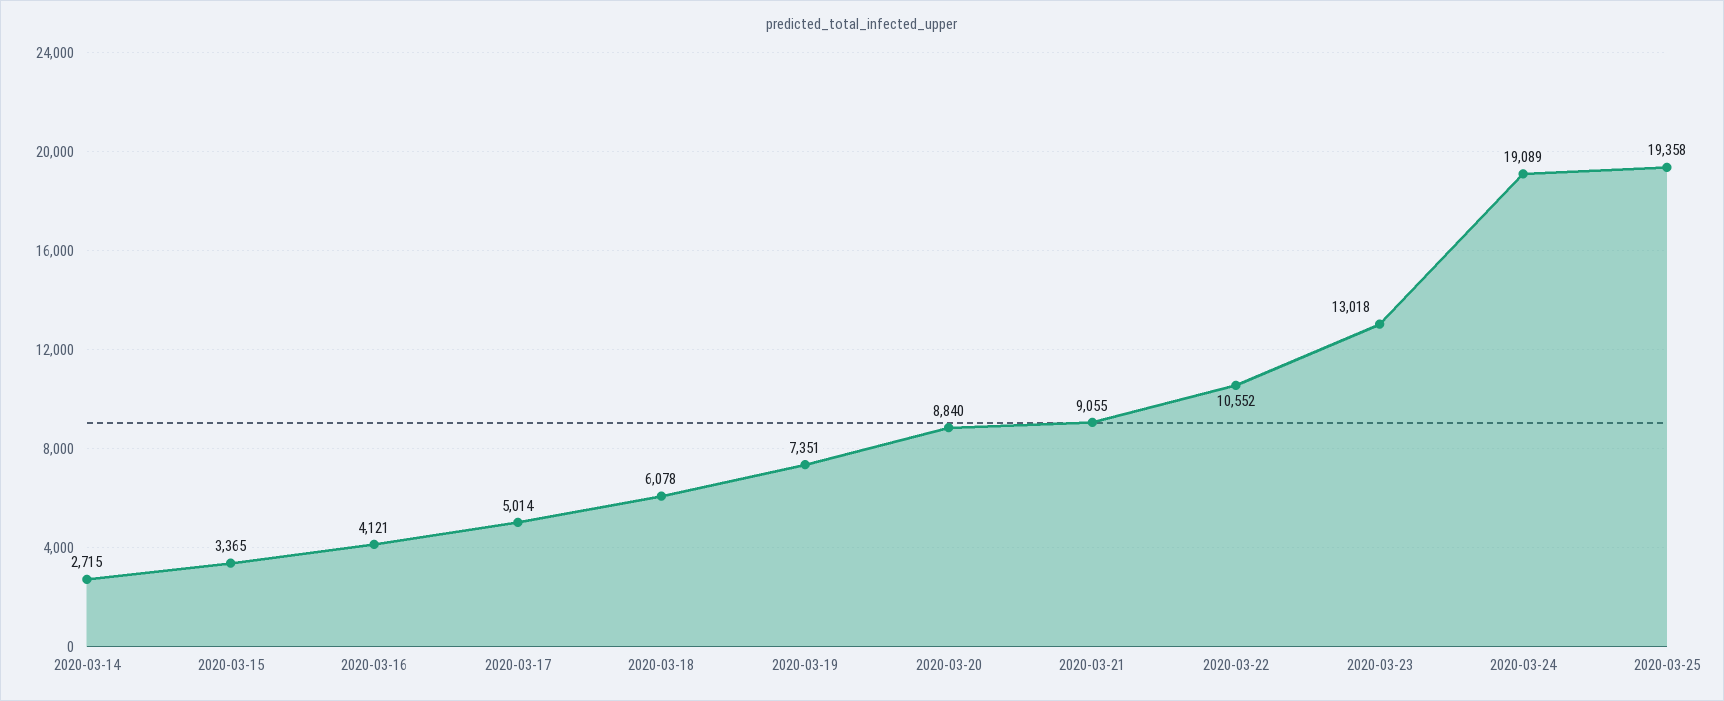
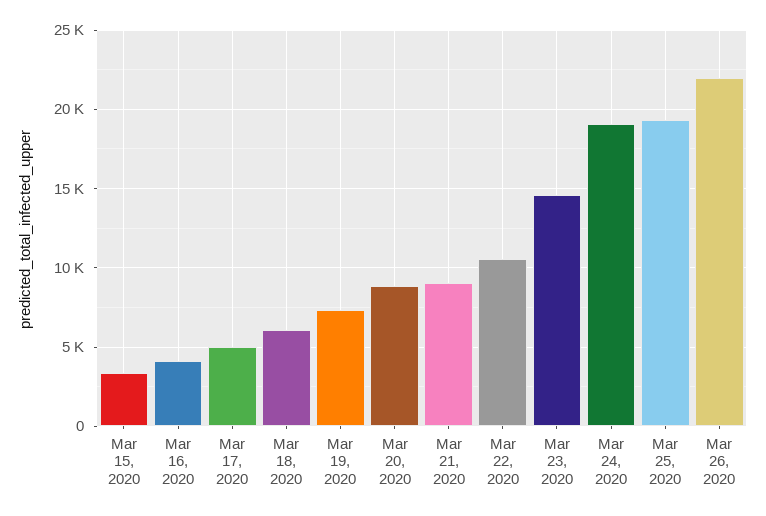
2020-03-14: 2715 -> none
2020-03-23: 13018 -> 14500
Mar 26, 2020: none -> 22000

